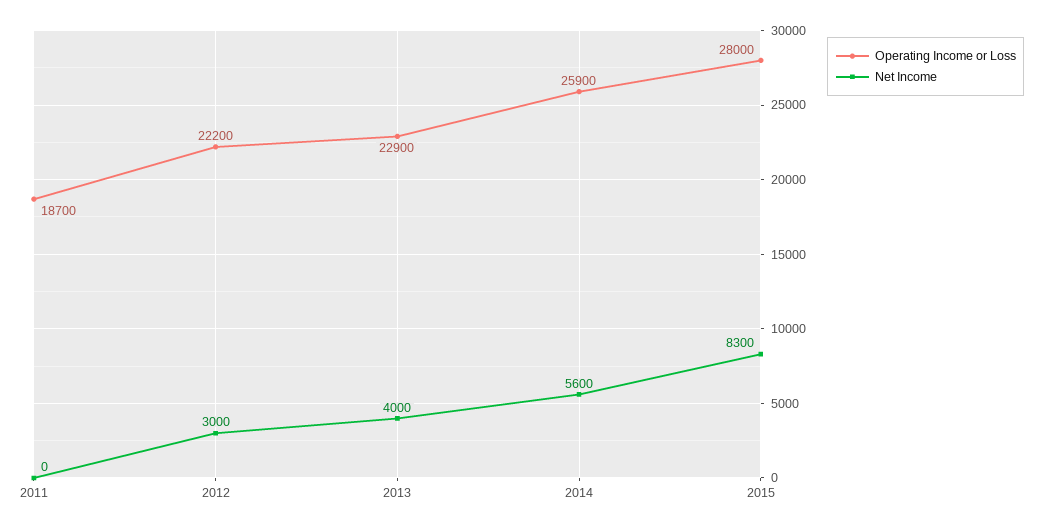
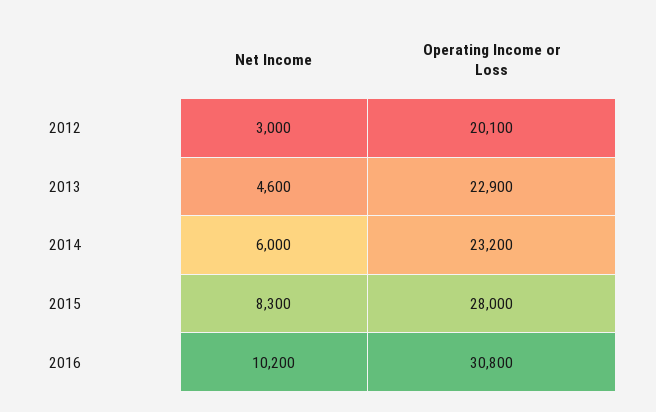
Operating Income or Loss, 2011: 18700 -> none
Net Income, 2011: 0 -> none
Operating Income or Loss, 2012: 22200 -> 20100
Net Income, 2013: 4000 -> 4600
Operating Income or Loss, 2014: 25900 -> 23200
Net Income, 2014: 5600 -> 6000
Net Income, 2016: none -> 10200
Operating Income or Loss, 2016: none -> 30800

